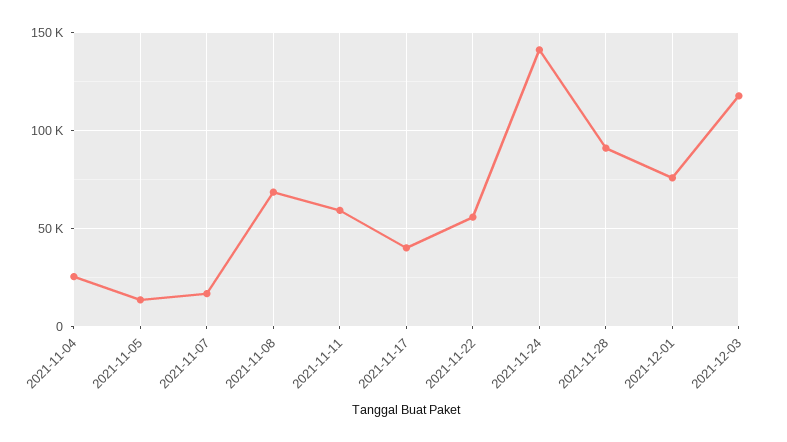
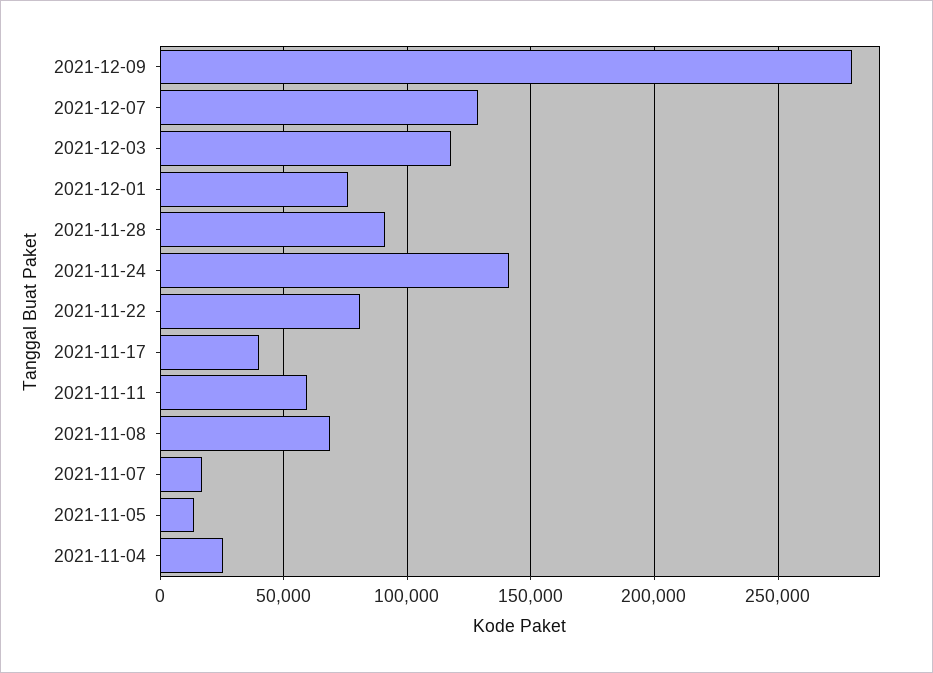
2021-11-22: 55000 -> 80000
2021-12-09: none -> 280000
2021-12-07: none -> 130000

